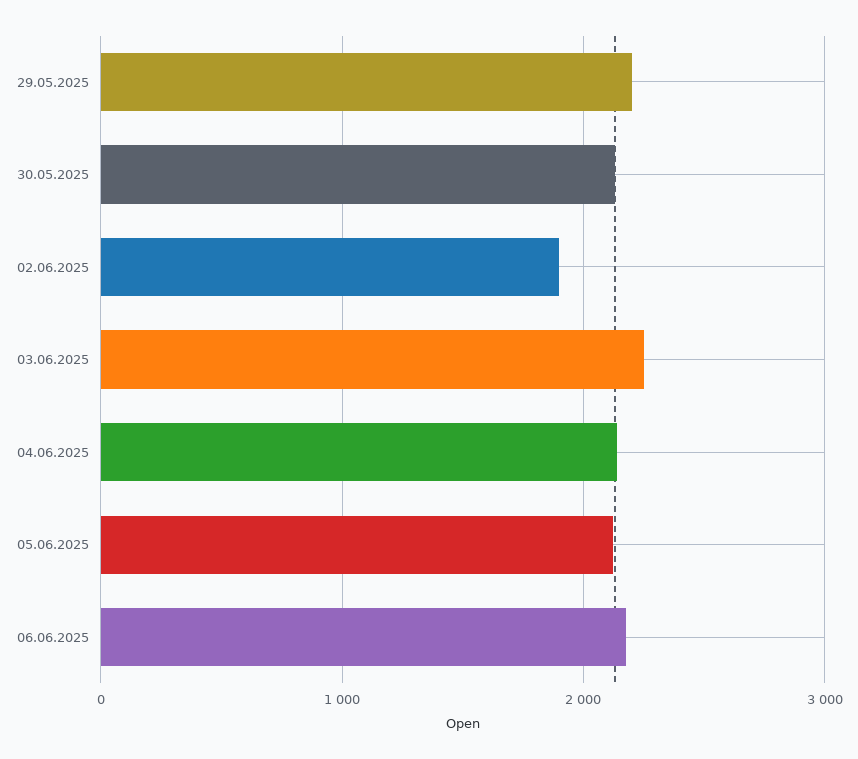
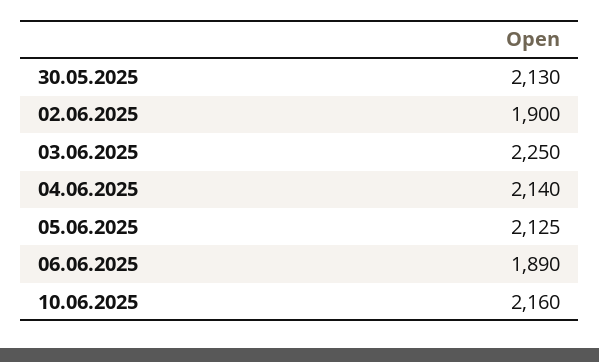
29.05.2025: 2200 -> none
06.06.2025: 2200 -> 1890
10.06.2025: none -> 2160

